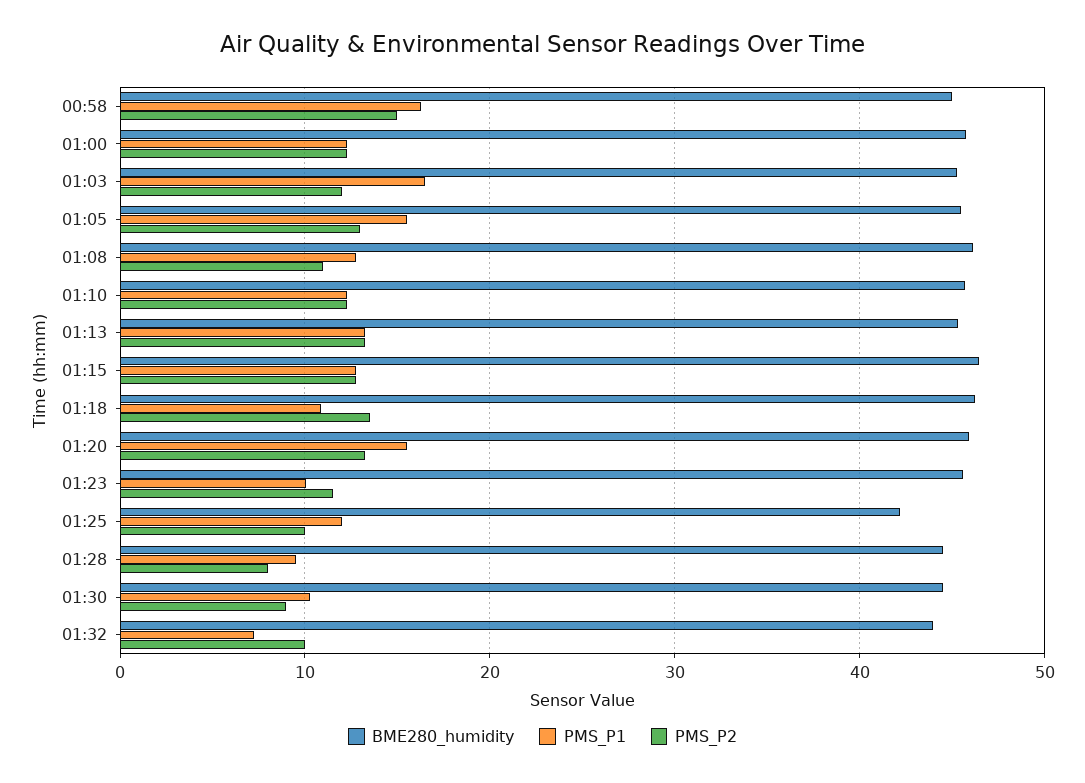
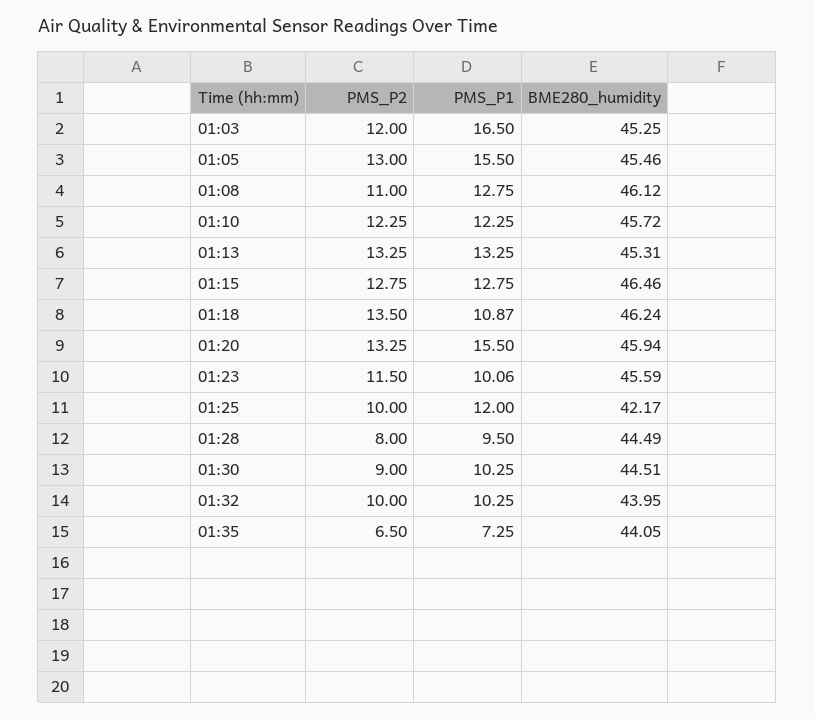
BME280_humidity, 00:58: 45 -> none
PMS_P1, 00:58: 16 -> none
PMS_P2, 00:58: 15 -> none
BME280_humidity, 01:00: 46 -> none
PMS_P1, 01:00: 12 -> none
PMS_P2, 01:00: 12 -> none
PMS_P1, 01:32: 7 -> 10.25
PMS_P2, 01:35: none -> 6.5
PMS_P1, 01:35: none -> 7.25
BME280_humidity, 01:35: none -> 44.05

